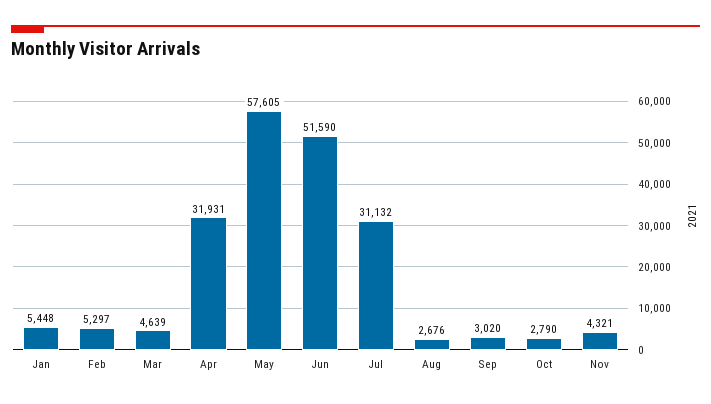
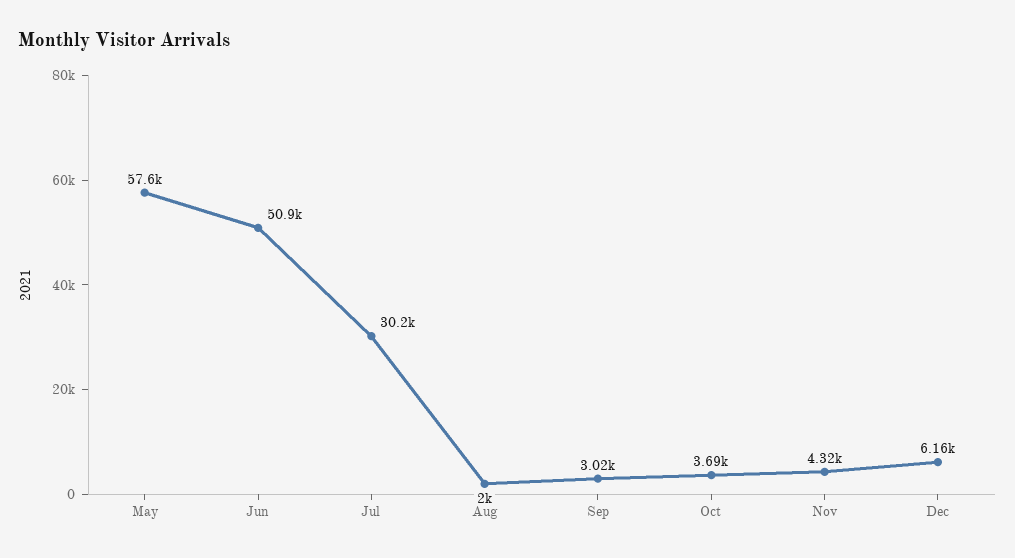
Jan: 5448 -> none
Feb: 5297 -> none
Mar: 4639 -> none
Apr: 31931 -> none
Jun: 51590 -> 50900
Jul: 31132 -> 30200
Aug: 2676 -> 2000
Oct: 2790 -> 3690
Dec: none -> 6160

